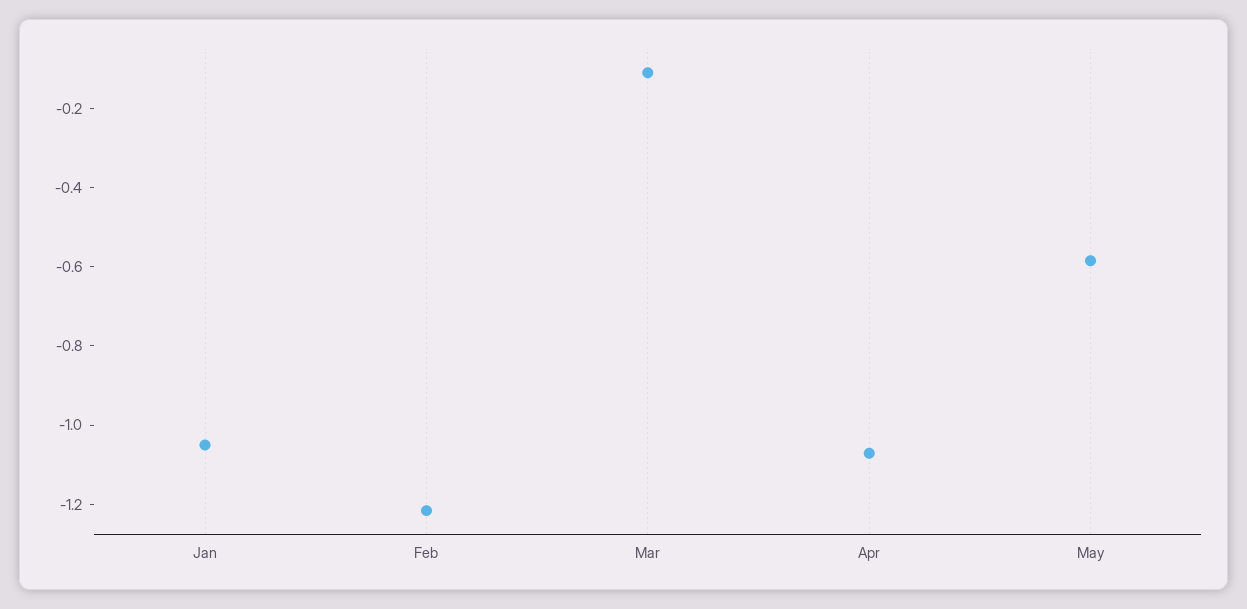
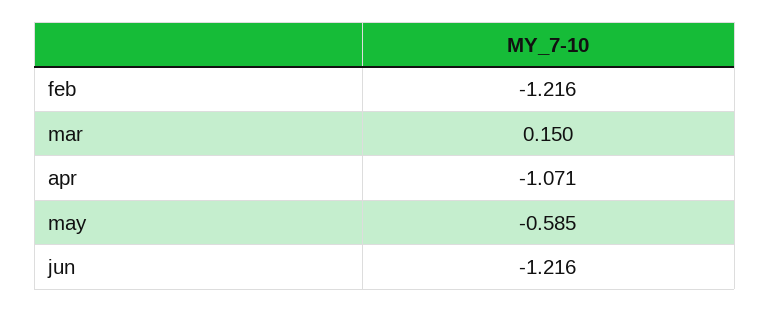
Jan: -1.05 -> none
Mar: -0.1 -> 0.15
jun: none -> -1.216

